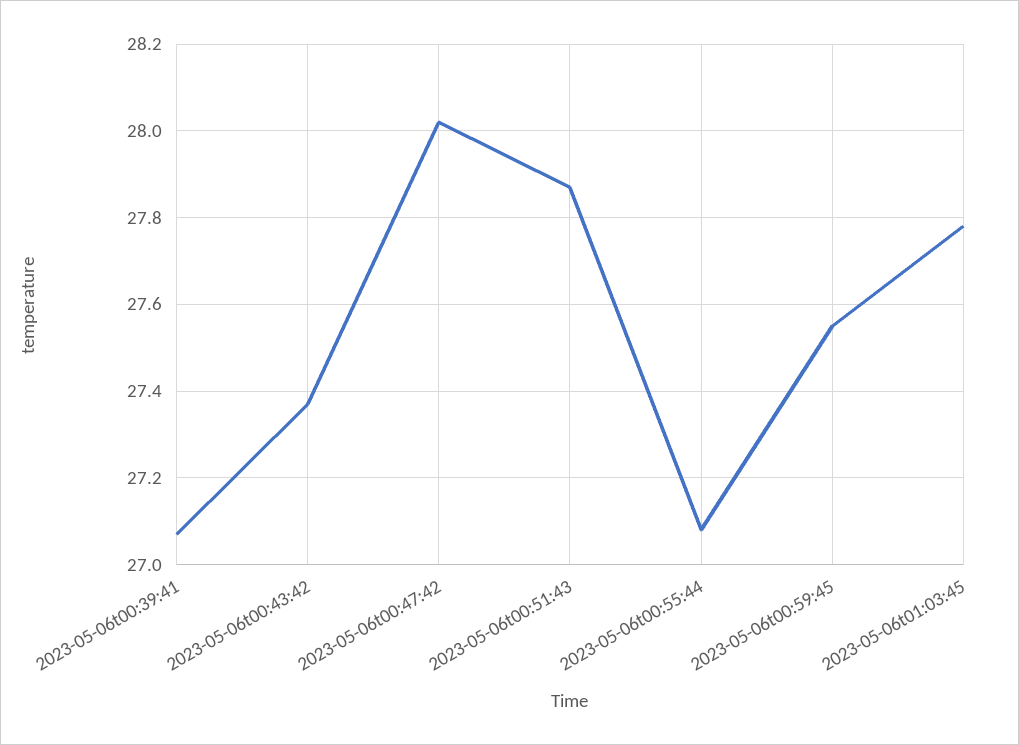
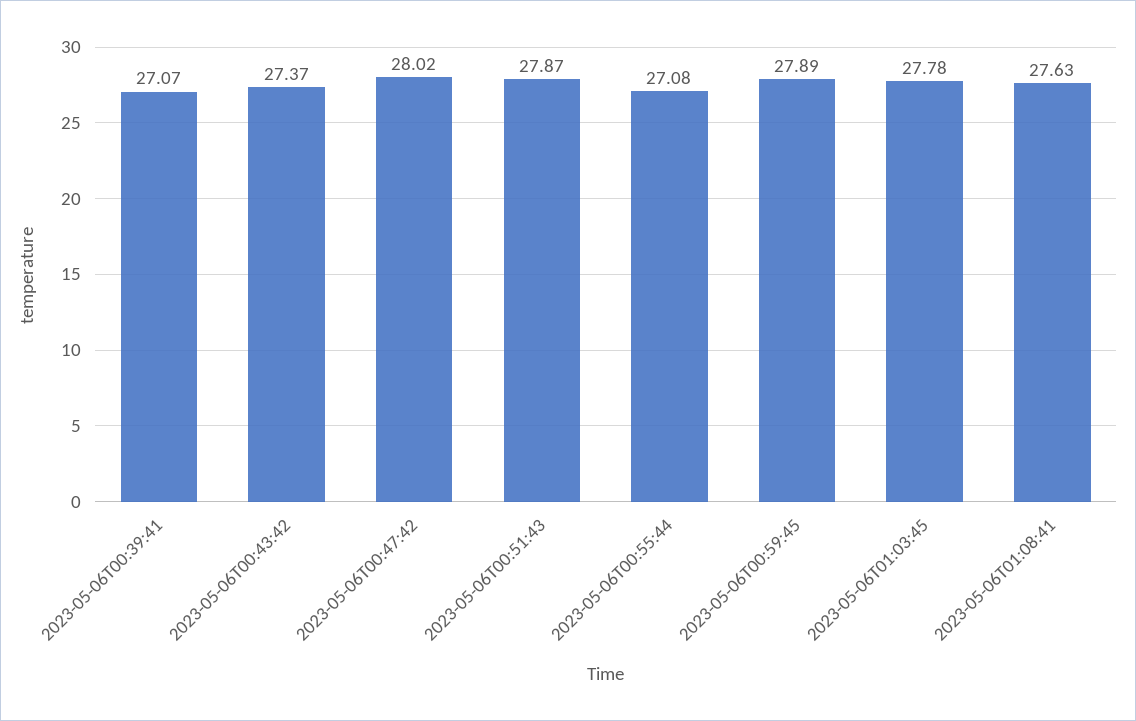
2023-05-06t00:59:45: 27.55 -> 27.89
2023-05-06T01:08:41: none -> 27.63

